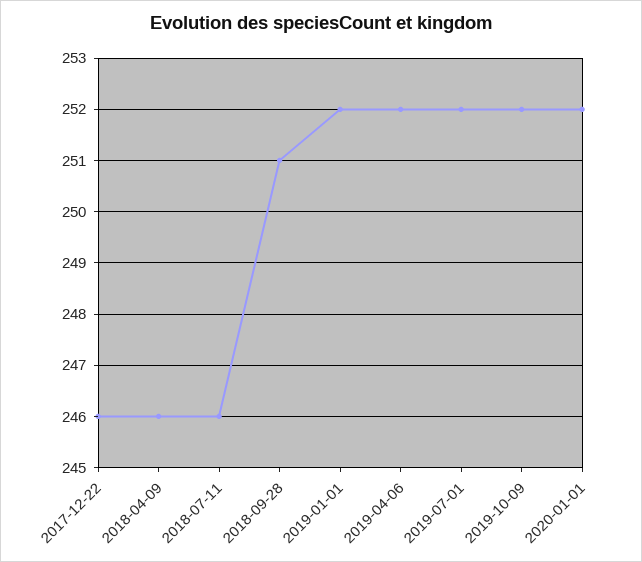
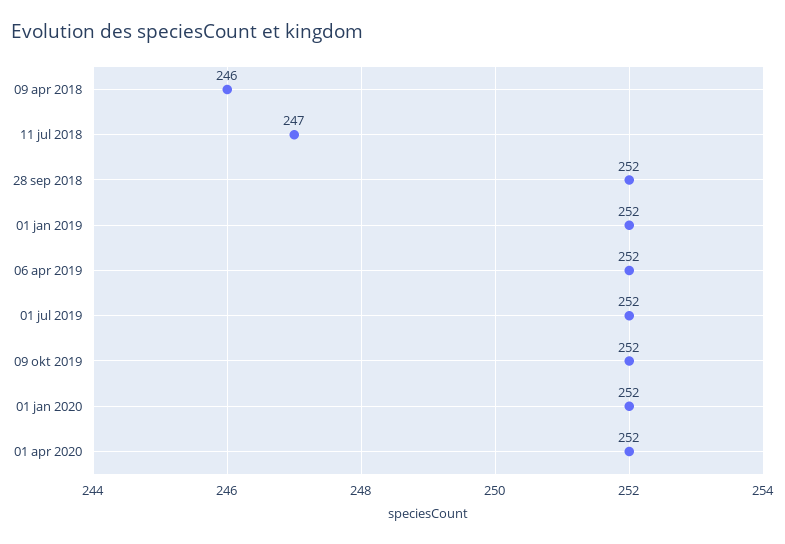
2017-12-22: 246 -> none
2018-07-11: 246 -> 247
2018-09-28: 251 -> 252
01 apr 2020: none -> 252

